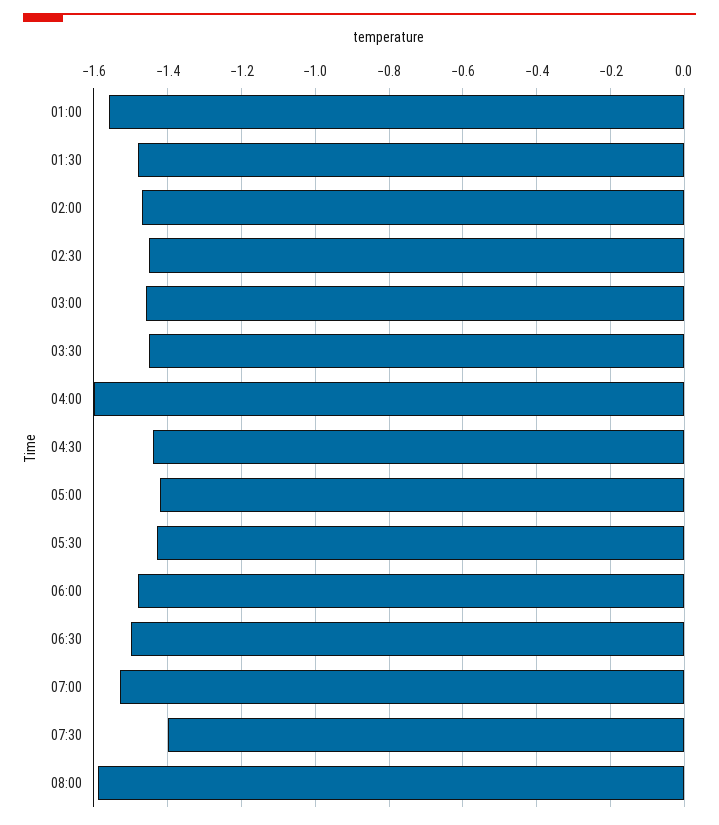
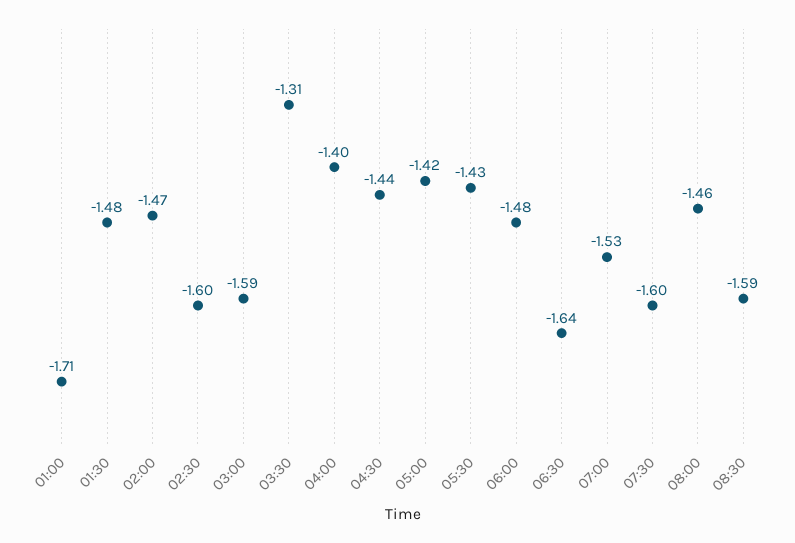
01:00: -1.55 -> -1.71
02:30: -1.45 -> -1.6
03:00: -1.45 -> -1.59
03:30: -1.45 -> -1.31
04:00: -1.6 -> -1.4
06:30: -1.5 -> -1.64
07:30: -1.4 -> -1.6
08:00: -1.6 -> -1.46
08:30: none -> -1.59

